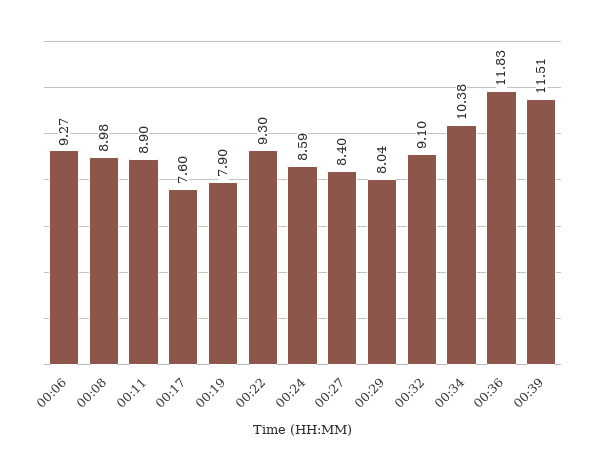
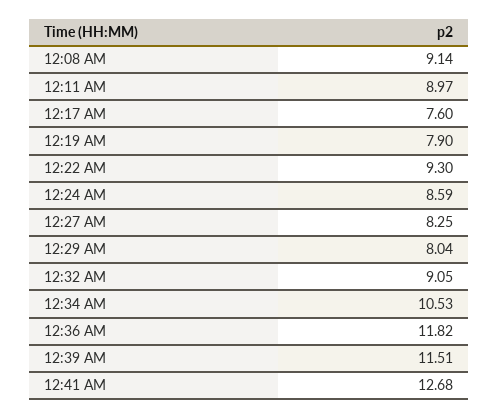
00:06: 9.27 -> none
00:08: 8.98 -> 9.14
00:11: 8.9 -> 8.97
00:27: 8.4 -> 8.25
00:32: 9.1 -> 9.05
00:34: 10.38 -> 10.53
00:36: 11.83 -> 11.82
12:41 AM: none -> 12.68

